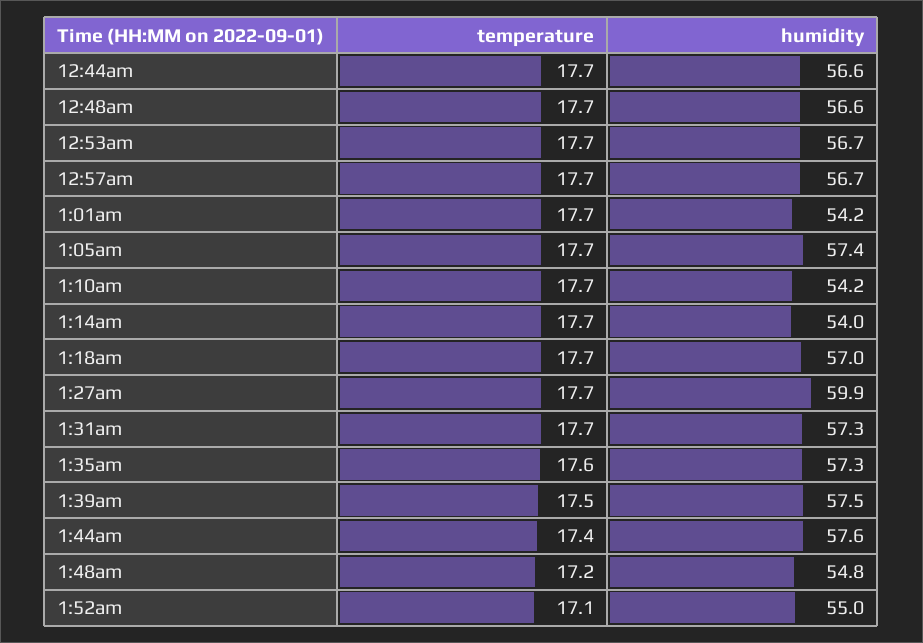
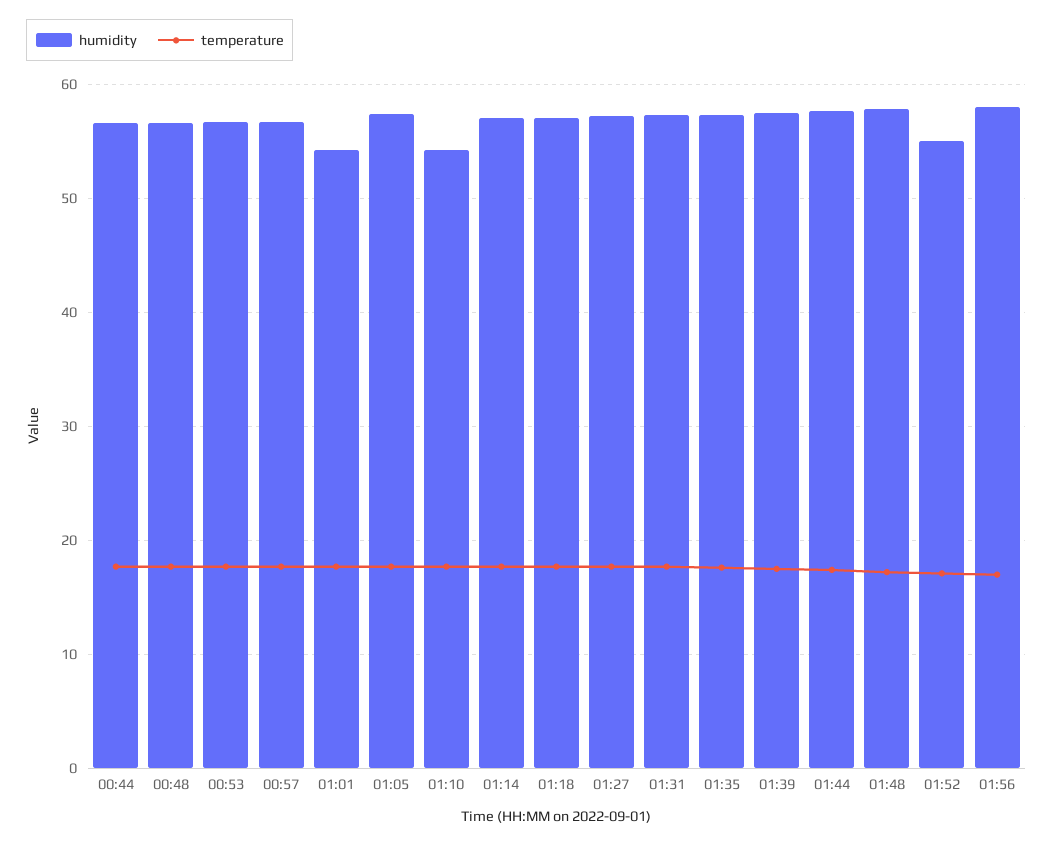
humidity, 1:14am: 54 -> 57
humidity, 1:27am: 59.9 -> 57
humidity, 1:48am: 54.8 -> 58
humidity, 01:56: none -> 58
temperature, 01:56: none -> 17

